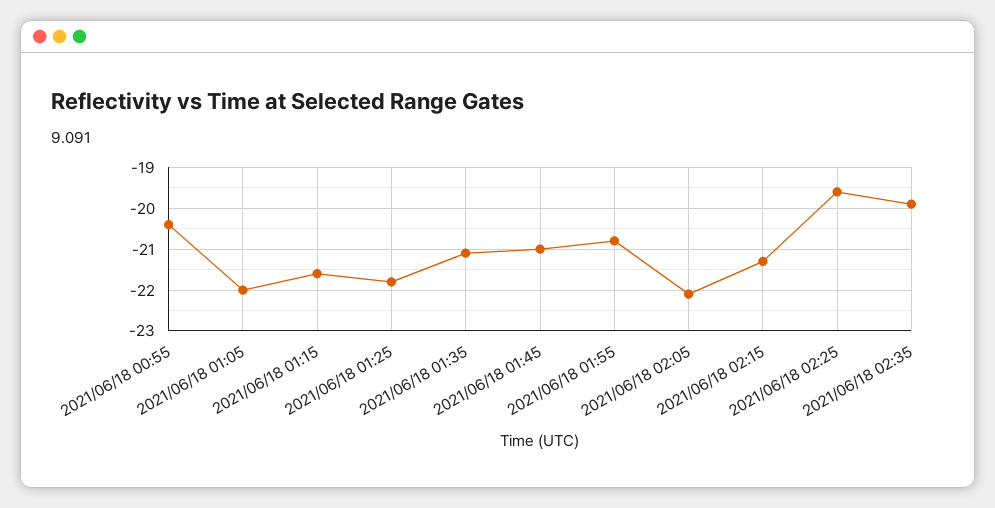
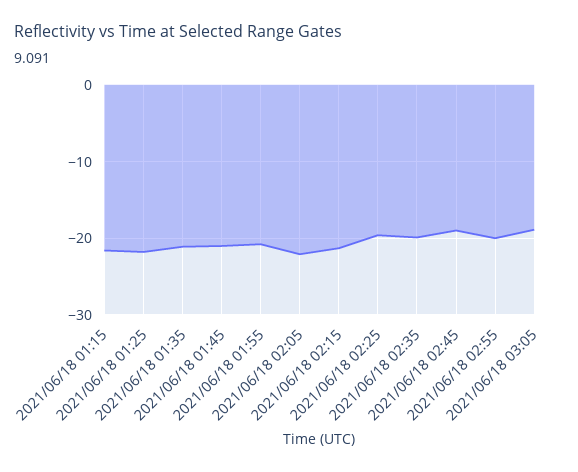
2021/06/18 00:55: -20.5 -> none
2021/06/18 01:05: -22 -> none
2021/06/18 02:45: none -> -19
2021/06/18 02:55: none -> -20
2021/06/18 03:05: none -> -19

